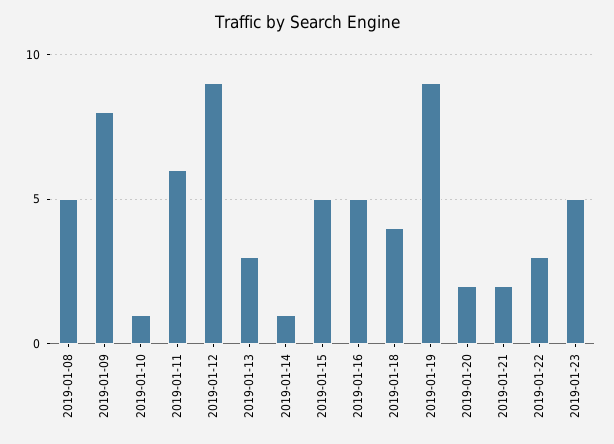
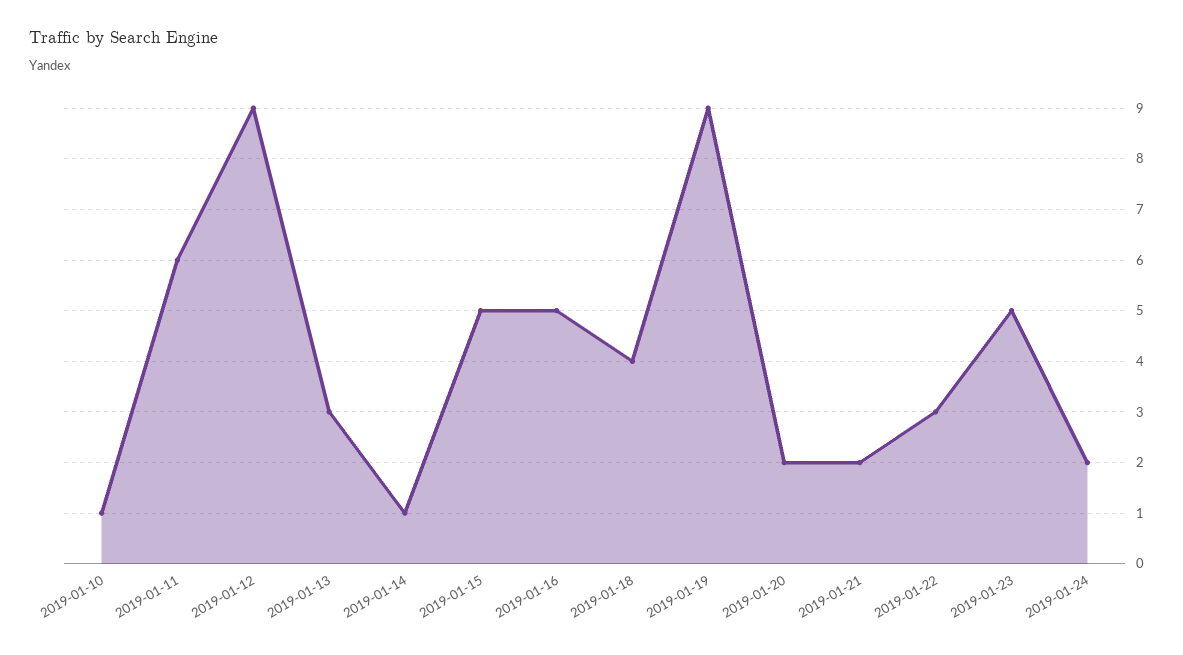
2019-01-08: 5 -> none
2019-01-09: 8 -> none
2019-01-24: none -> 2

